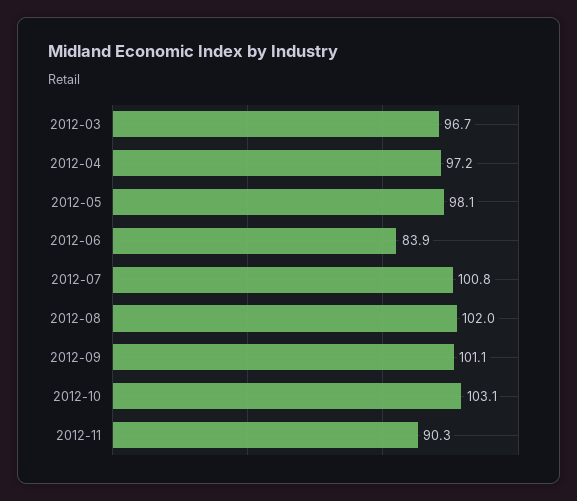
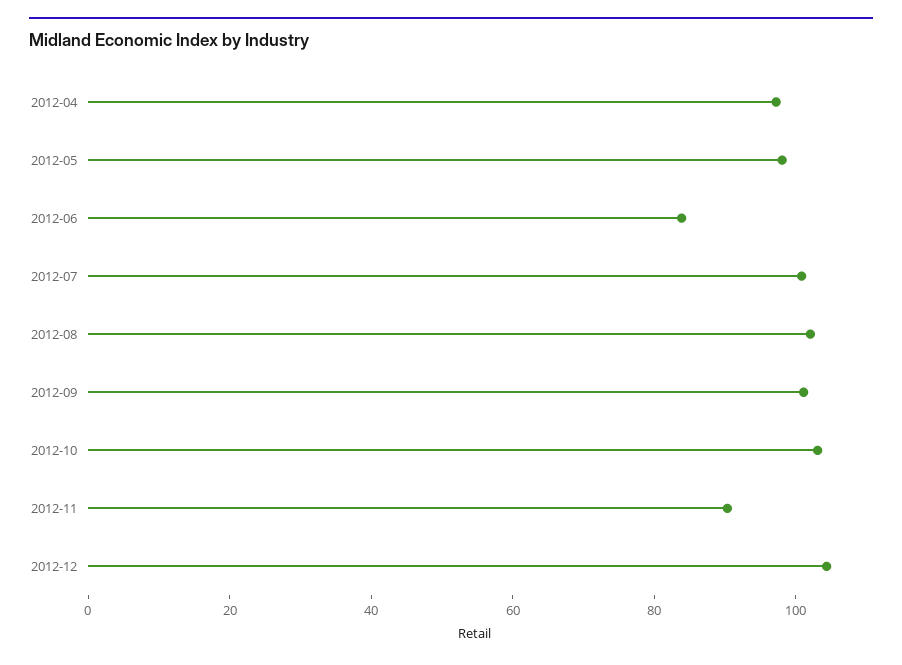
2012-03: 96.7 -> none
2012-12: none -> 105

